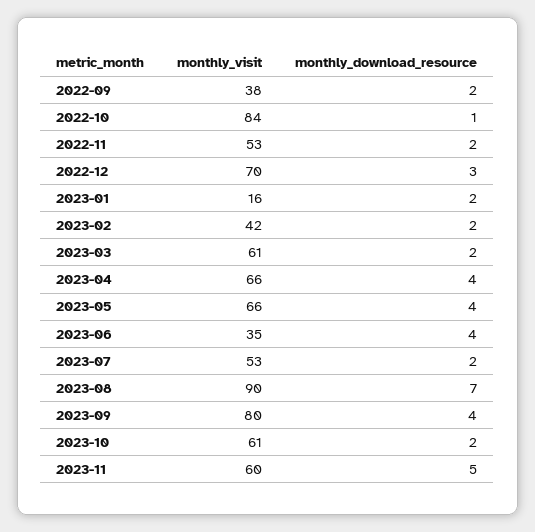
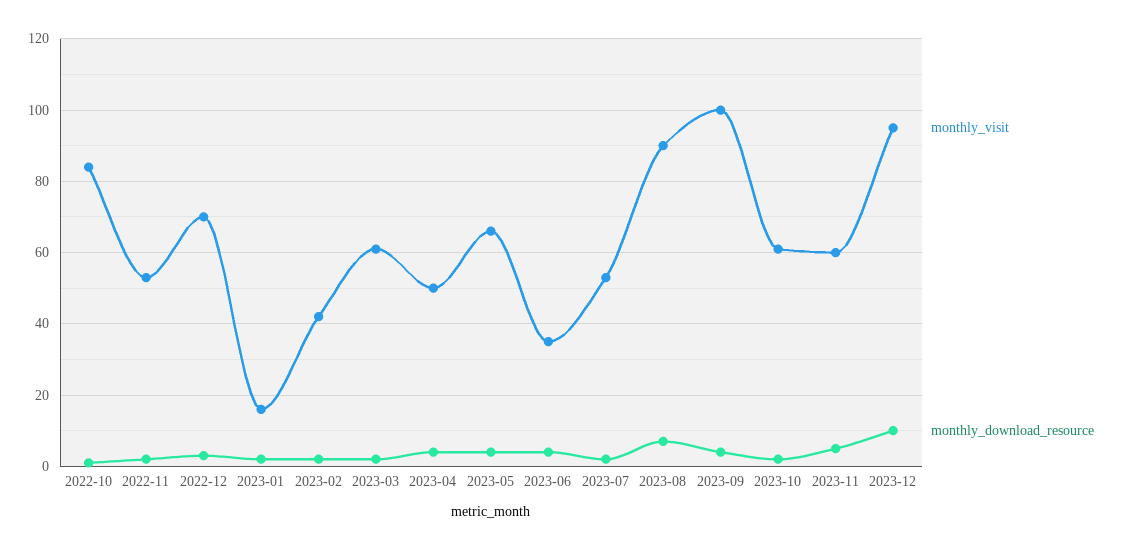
monthly_visit, 2022-09: 38 -> none
monthly_download_resource, 2022-09: 2 -> none
monthly_visit, 2023-04: 66 -> 50
monthly_visit, 2023-09: 80 -> 100
monthly_visit, 2023-12: none -> 95
monthly_download_resource, 2023-12: none -> 10

